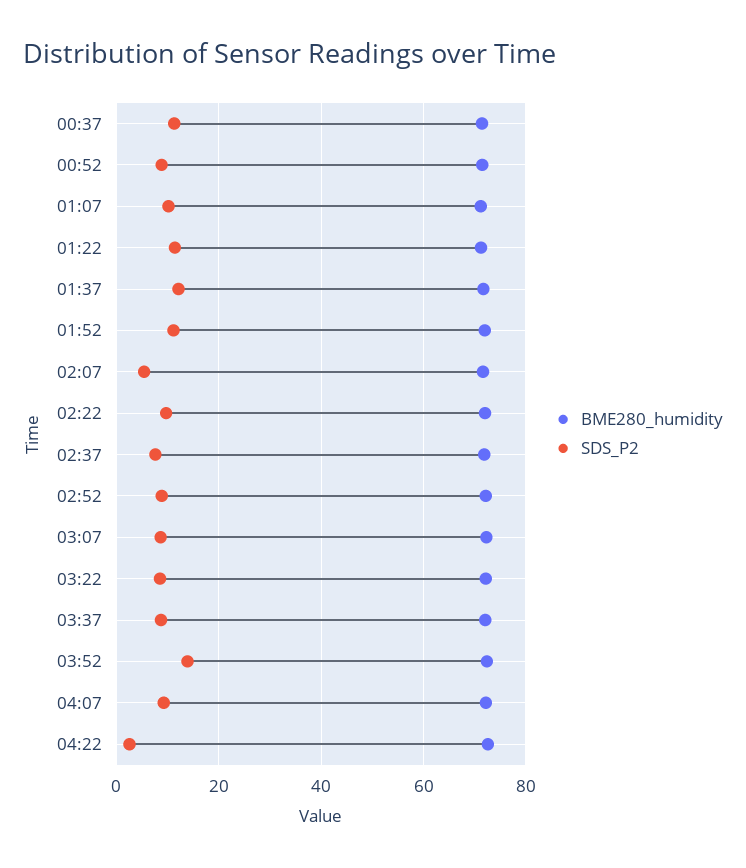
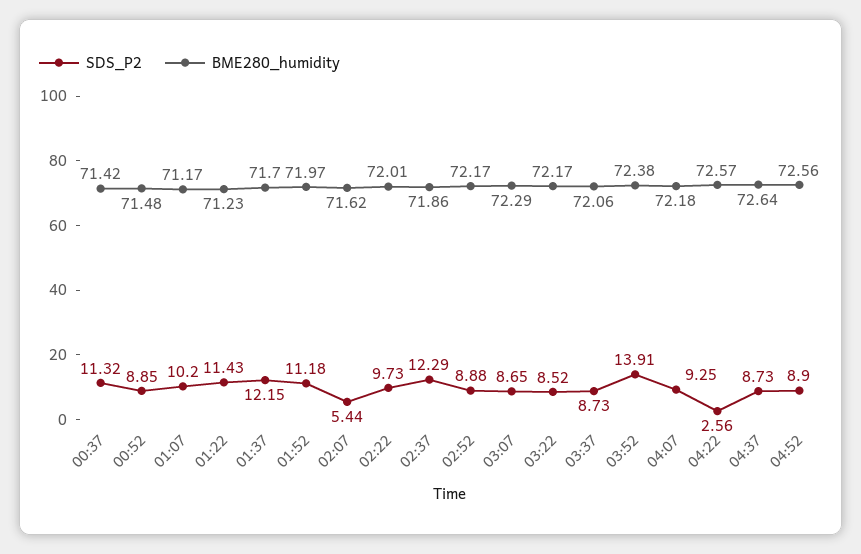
SDS_P2, 02:37: 8 -> 12.29
SDS_P2, 04:37: none -> 8.73
BME280_humidity, 04:37: none -> 72.64
SDS_P2, 04:52: none -> 8.9
BME280_humidity, 04:52: none -> 72.56

